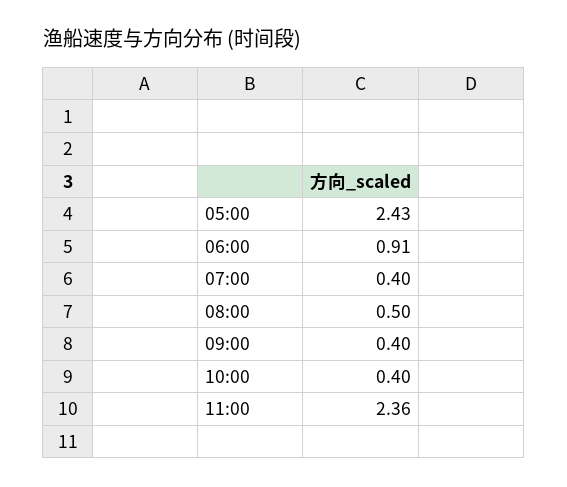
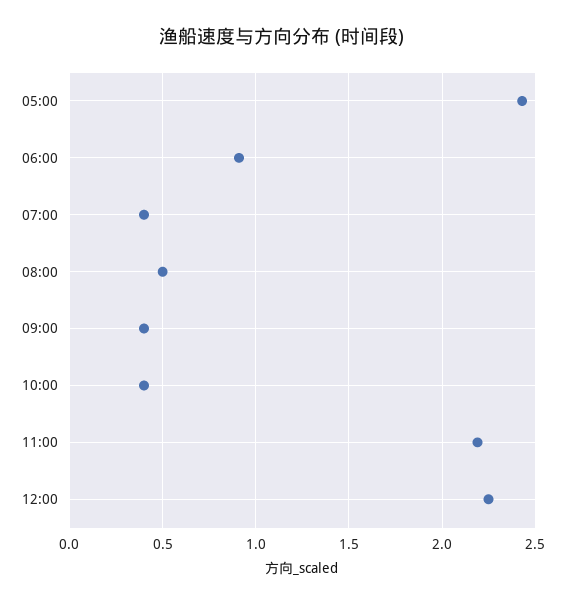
11:00: 2.36 -> 2.2
12:00: none -> 2.25

